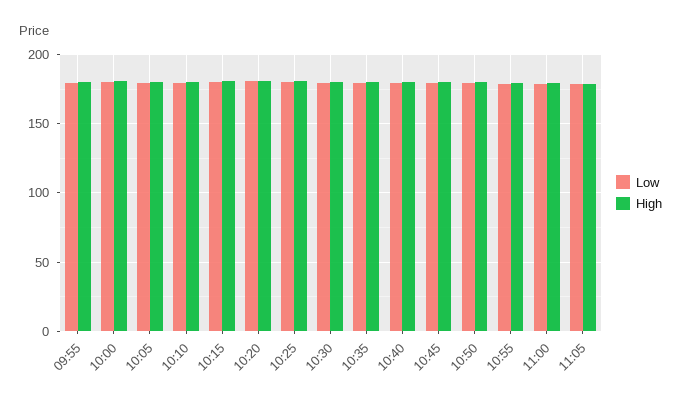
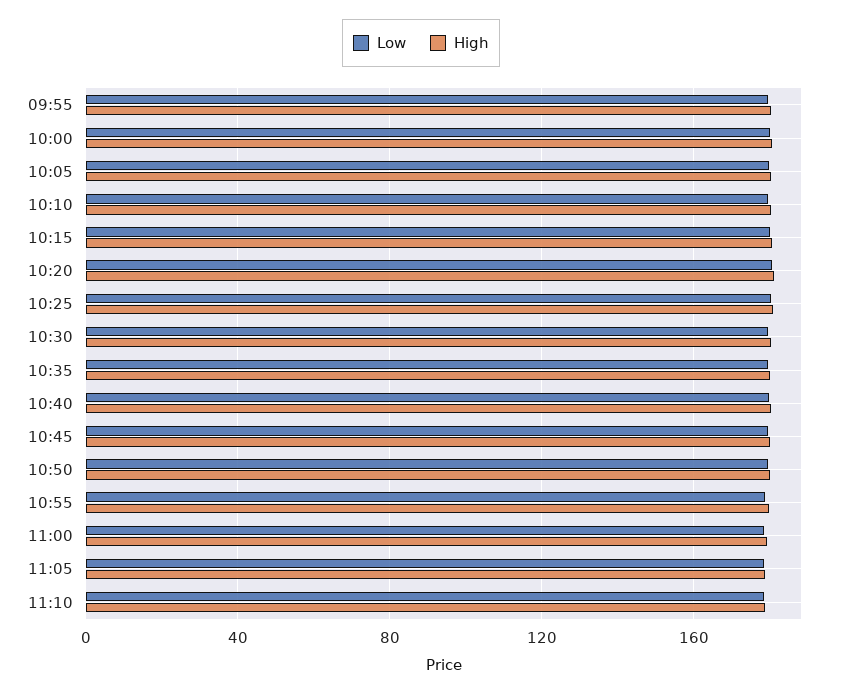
Low, 11:10: none -> 180
High, 11:10: none -> 180

